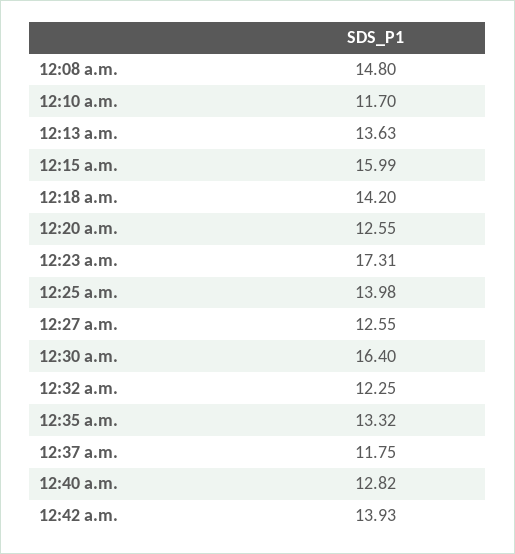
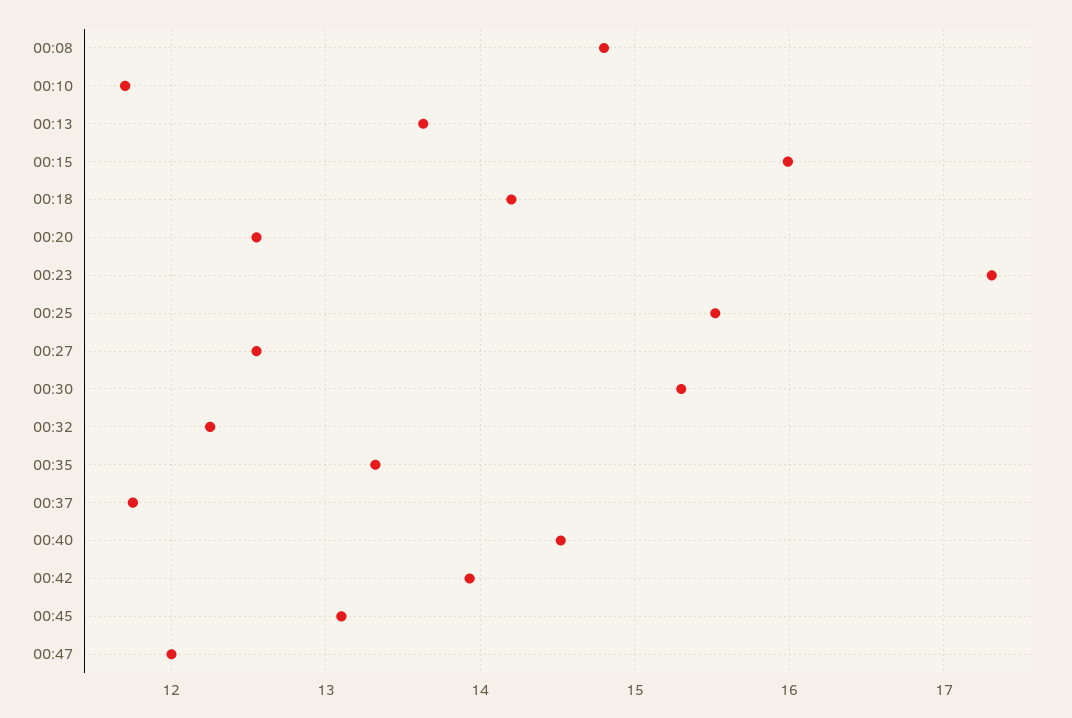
12:25 a.m.: 13.98 -> 15.5
12:30 a.m.: 16.4 -> 15.3
12:40 a.m.: 12.82 -> 14.5
00:45: none -> 13.1
00:47: none -> 12

